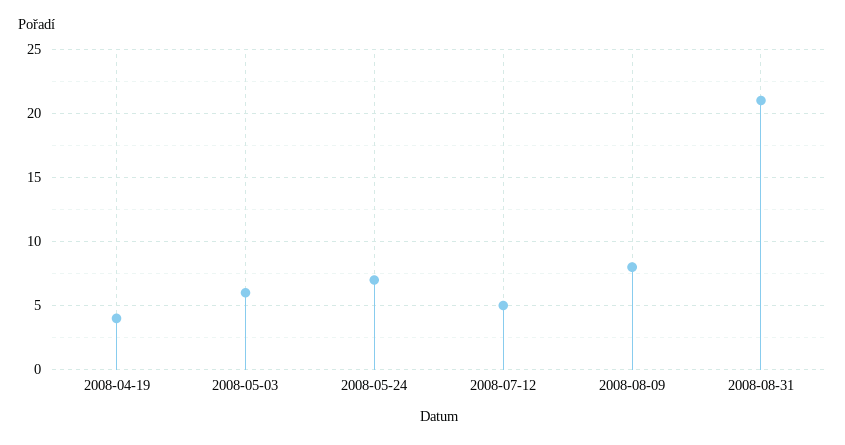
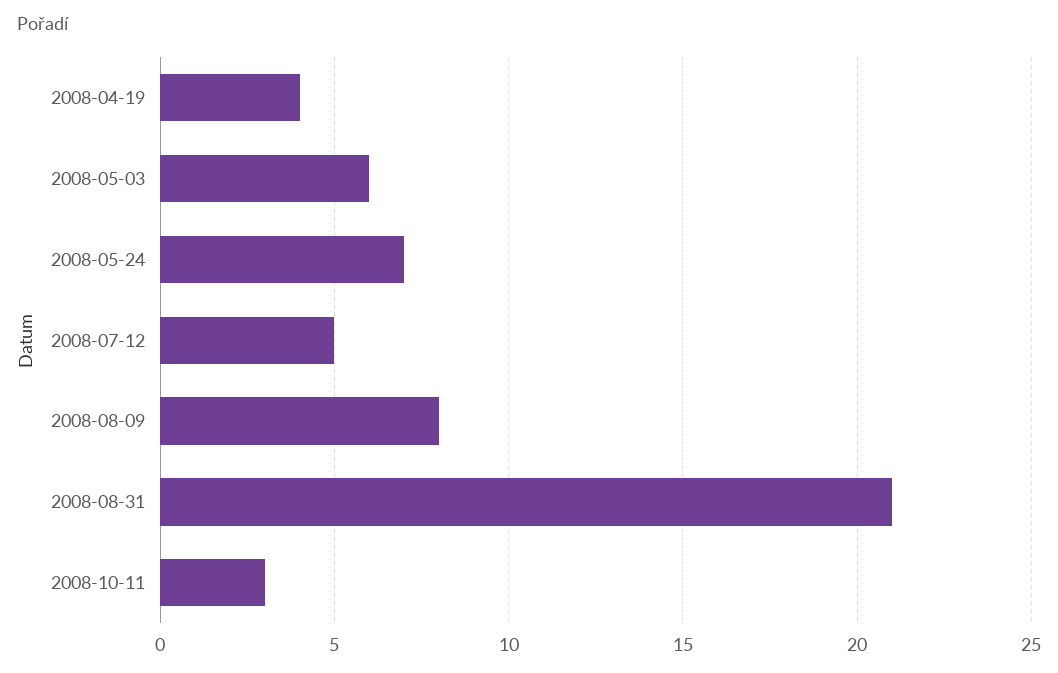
2008-10-11: none -> 3

